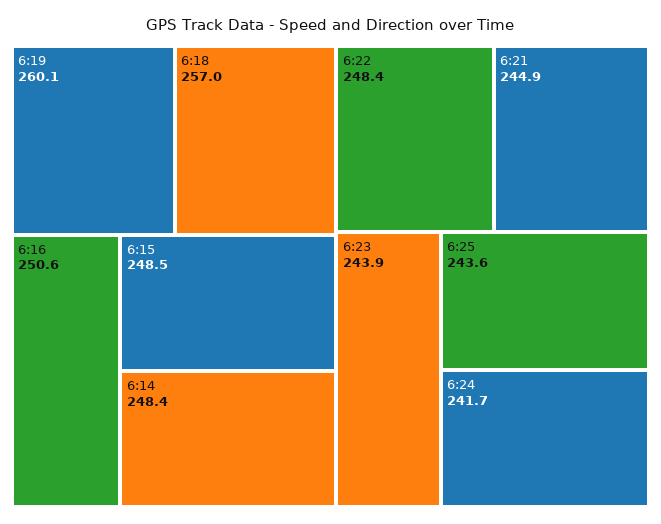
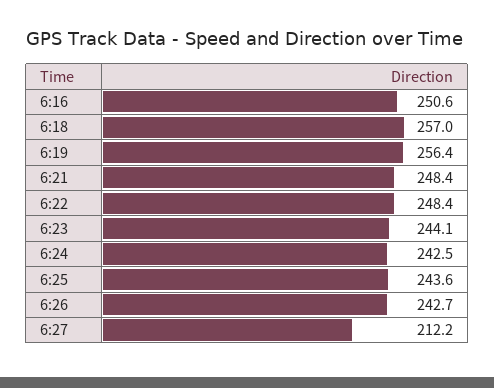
6:19: 260.1 -> 256.4
6:15: 248.5 -> none
6:14: 248.4 -> none
6:21: 244.9 -> 248.4
6:23: 243.9 -> 244.1
6:24: 241.7 -> 242.5
6:26: none -> 242.7
6:27: none -> 212.2

